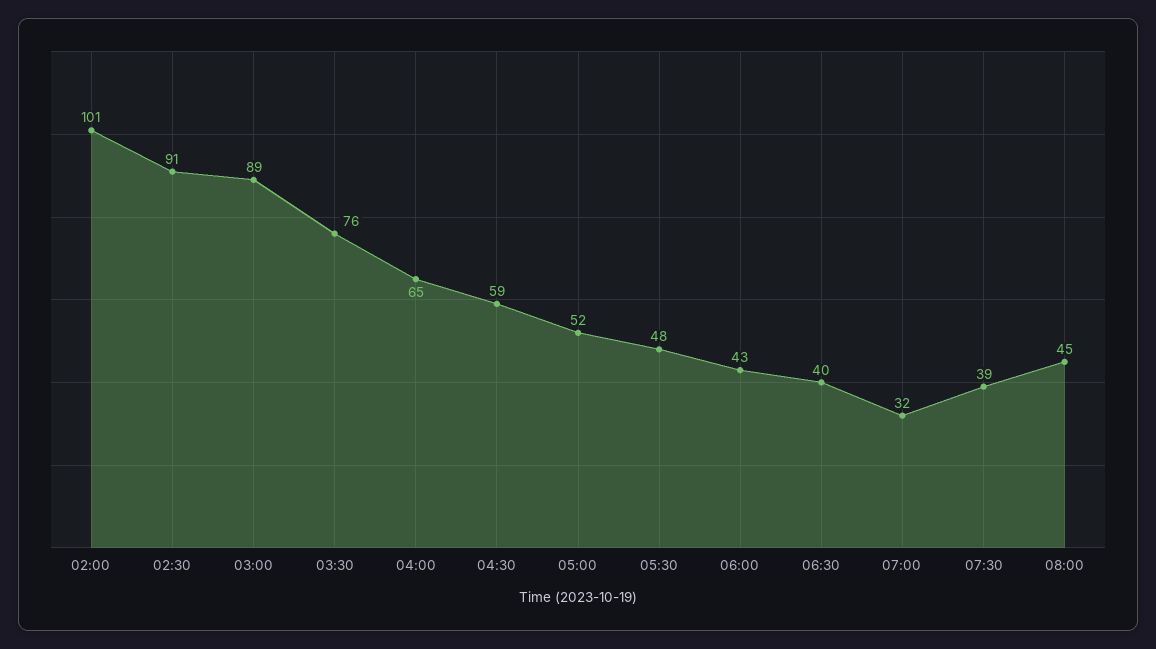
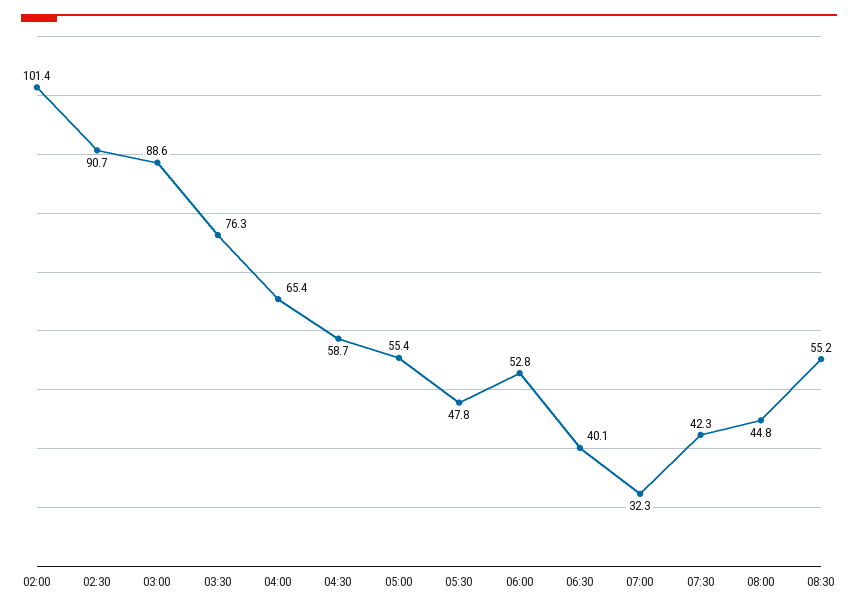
05:00: 52 -> 55.4
06:00: 43 -> 52.8
07:30: 39 -> 42.3
08:30: none -> 55.2

